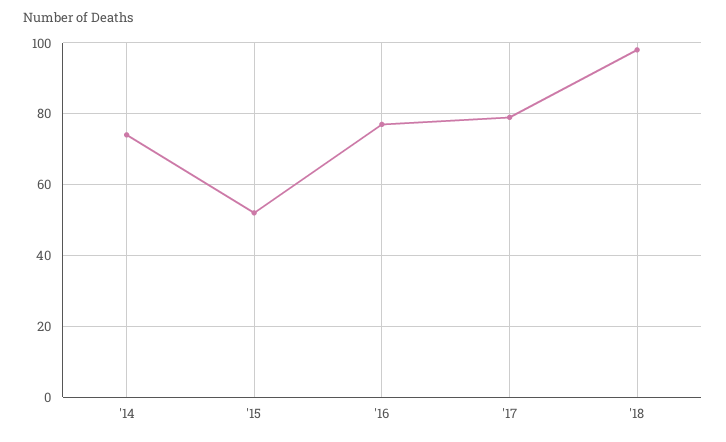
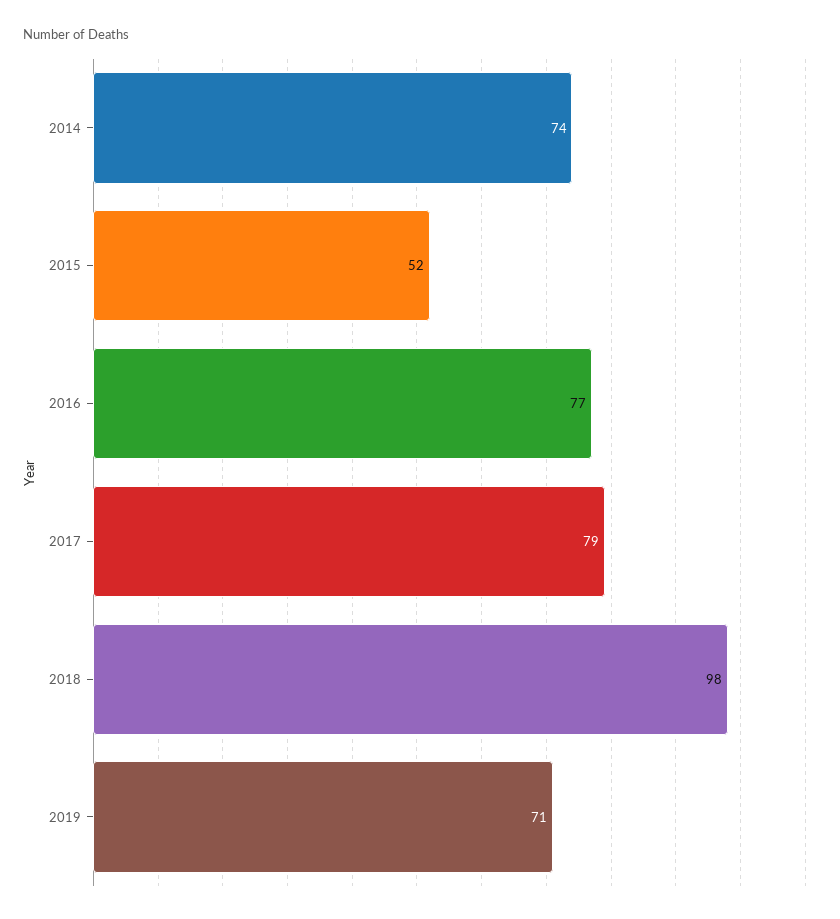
2019: none -> 71

